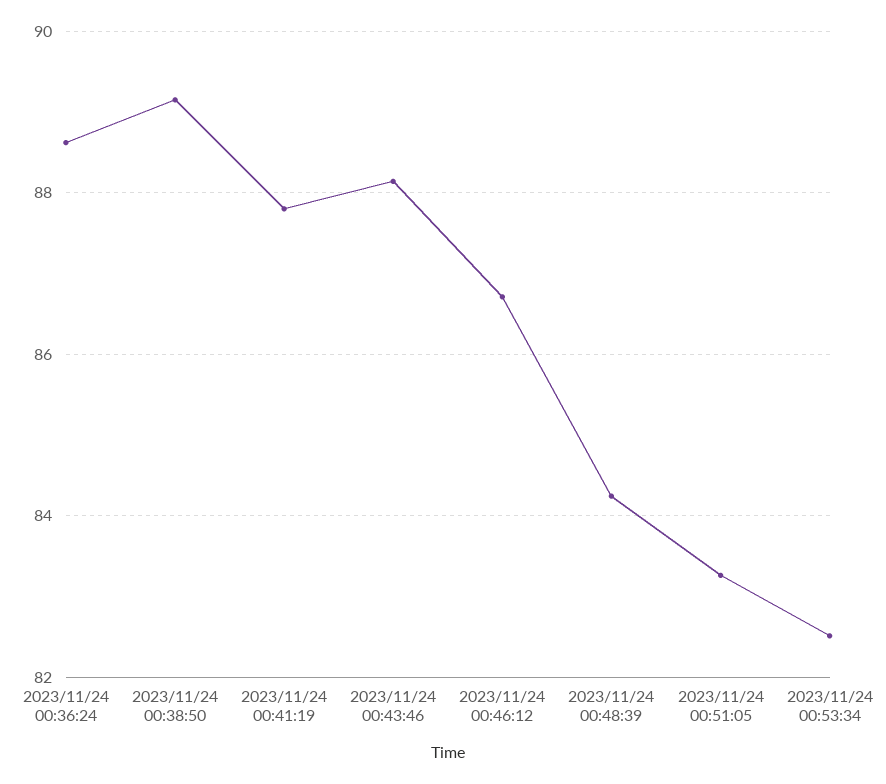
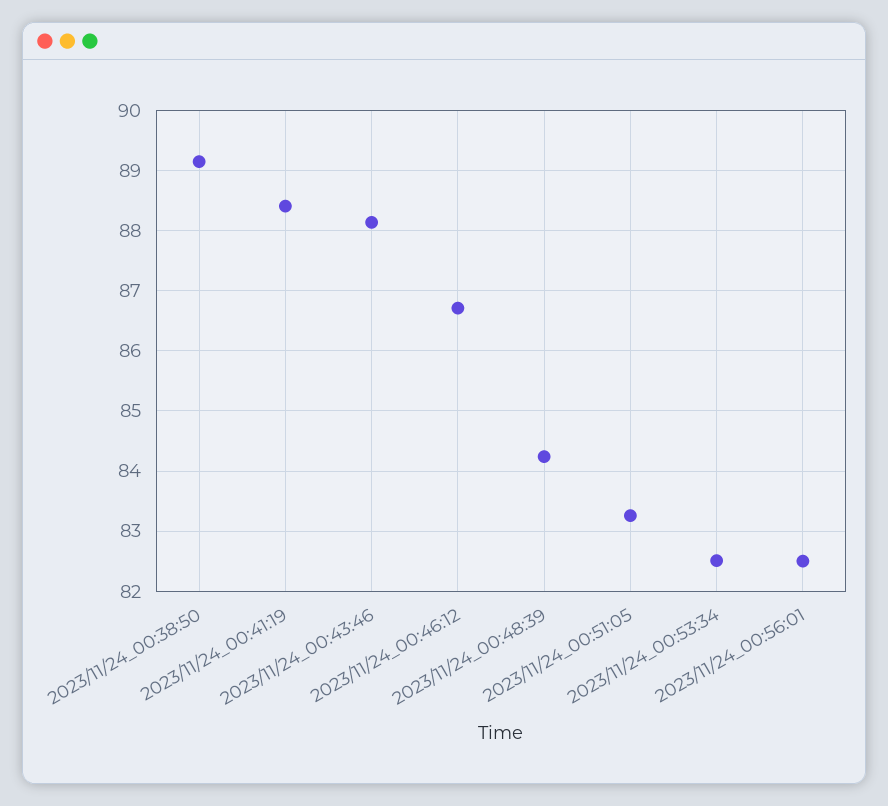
2023/11/24 00:36:24: 88.6 -> none
2023/11/24 00:41:19: 87.8 -> 88.4
2023/11/24_00:56:01: none -> 82.5

